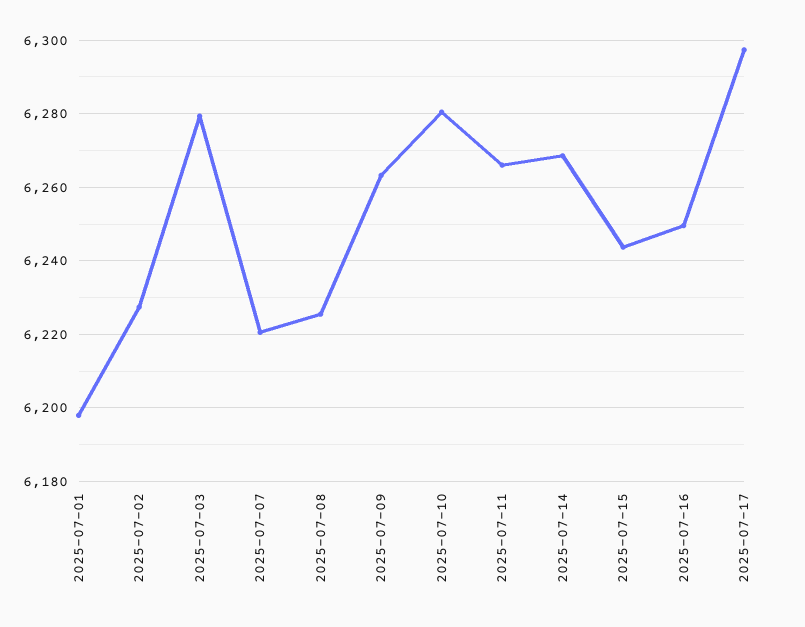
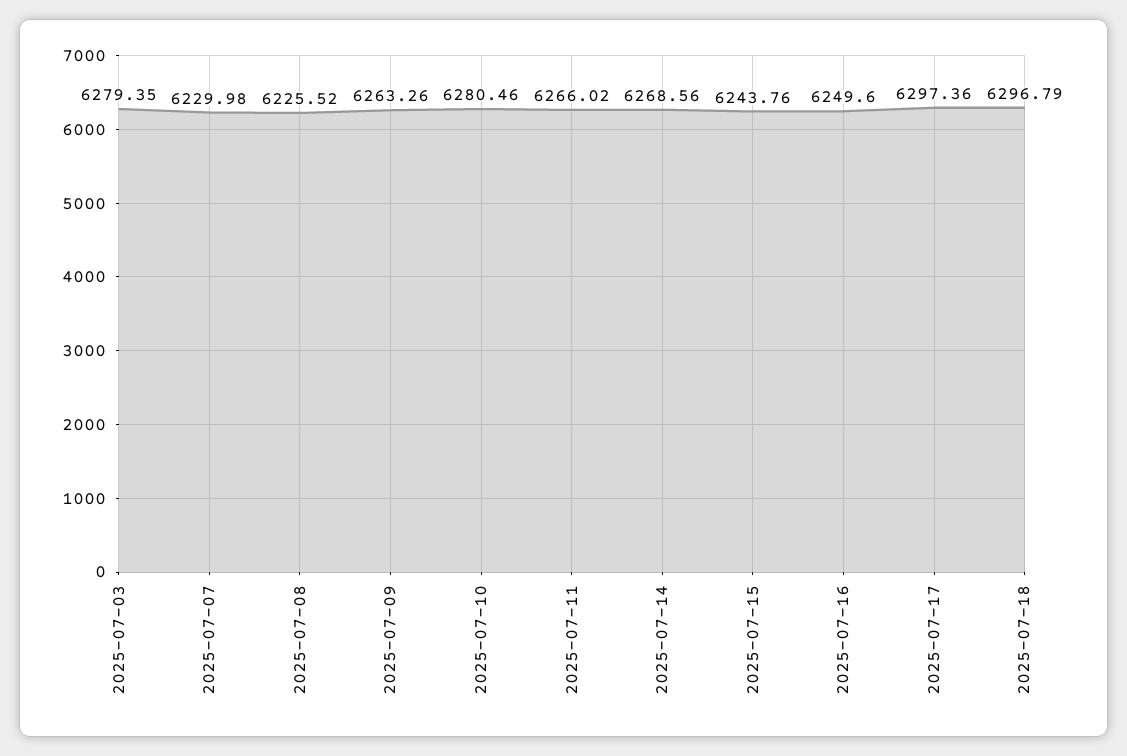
2025-07-01: 6198 -> none
2025-07-02: 6228 -> none
2025-07-07: 6220 -> 6229.98
2025-07-18: none -> 6296.79

